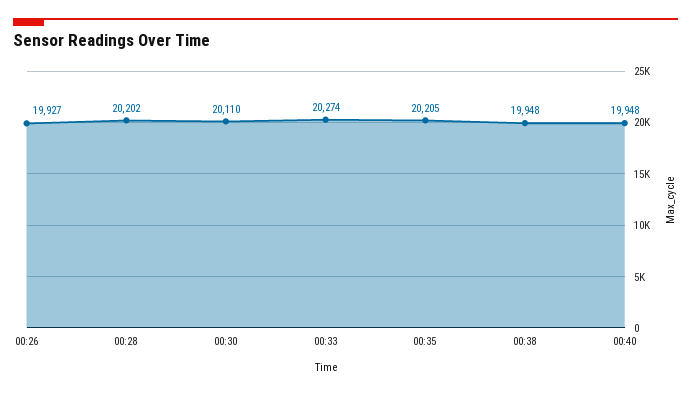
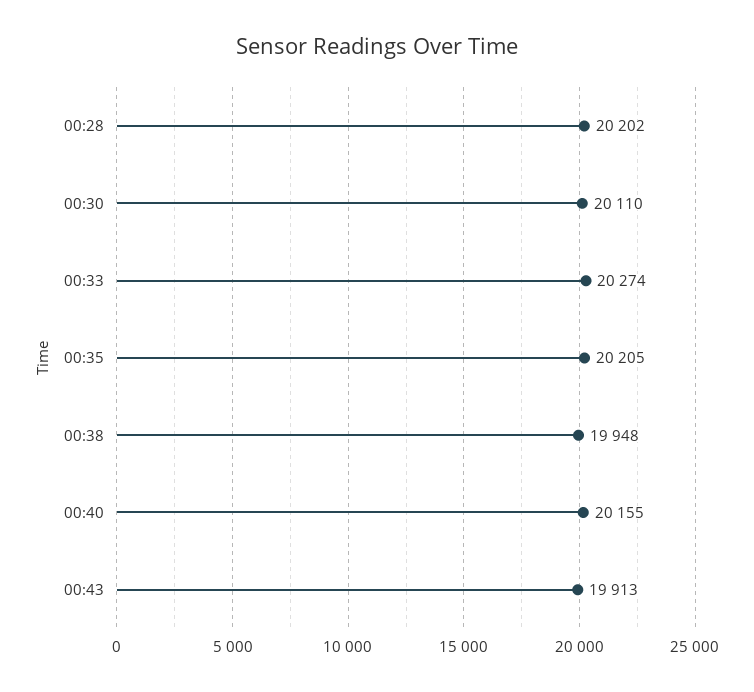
00:26: 19927 -> none
00:40: 19948 -> 20155
00:43: none -> 19913

